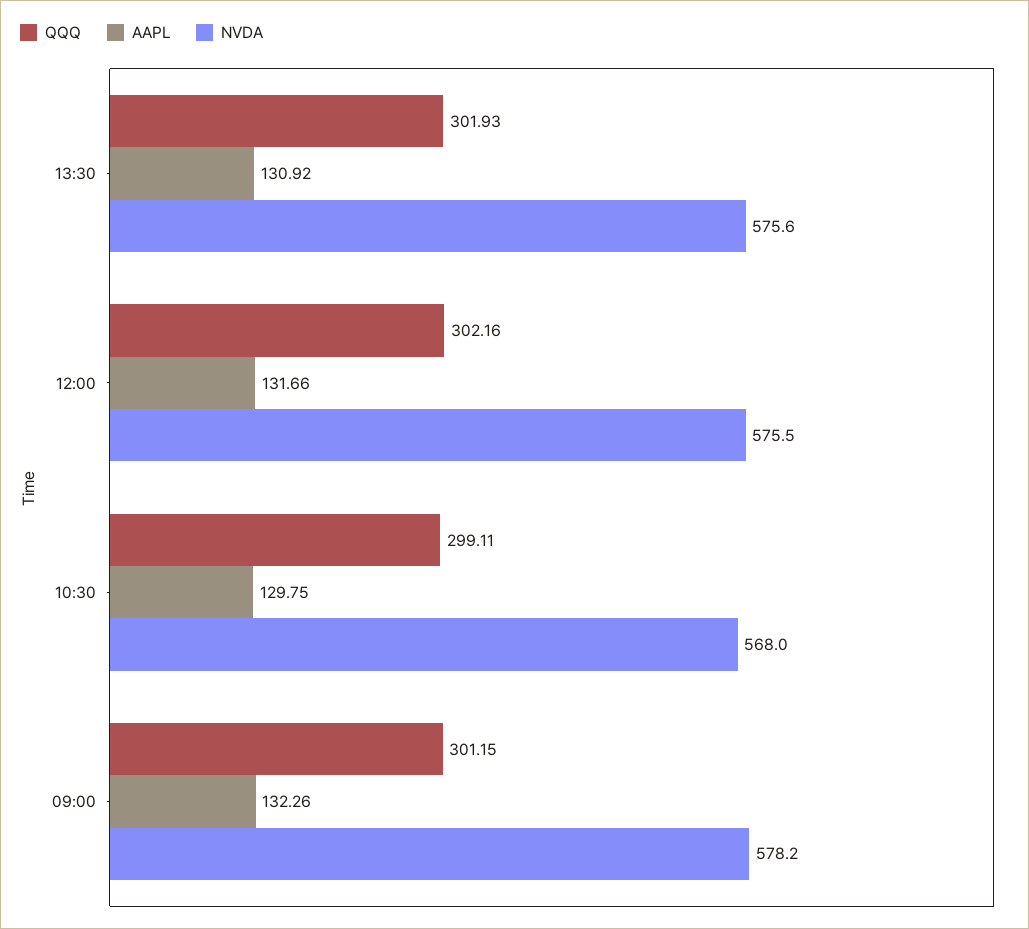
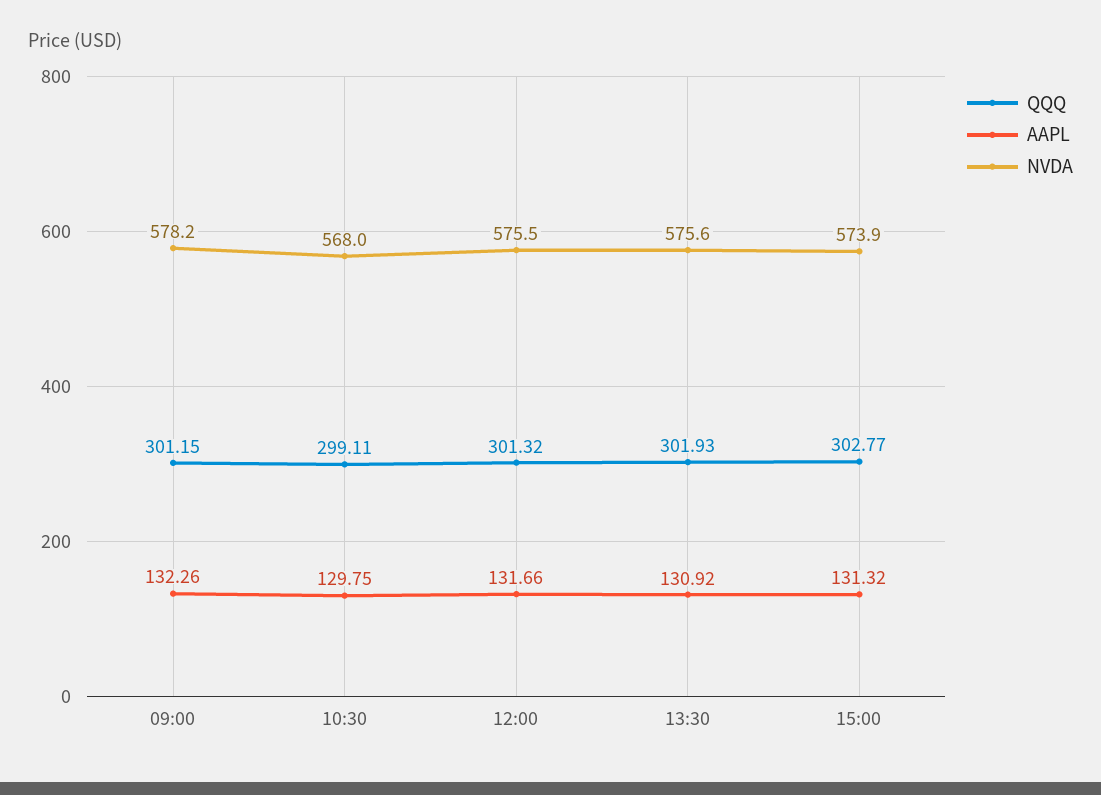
QQQ, 12:00: 302.16 -> 301.32
QQQ, 15:00: none -> 302.77
AAPL, 15:00: none -> 131.32
NVDA, 15:00: none -> 573.9

